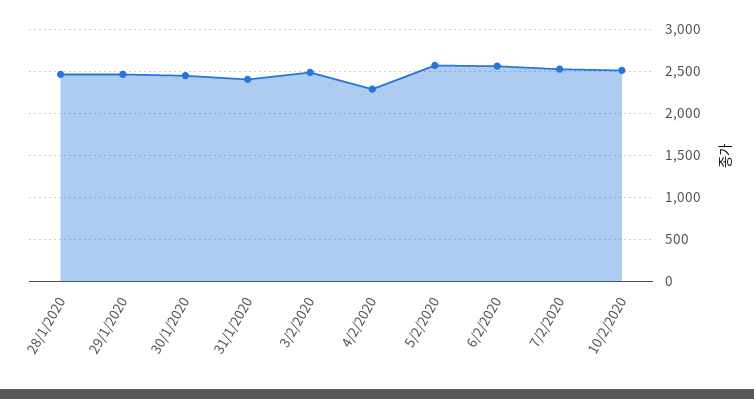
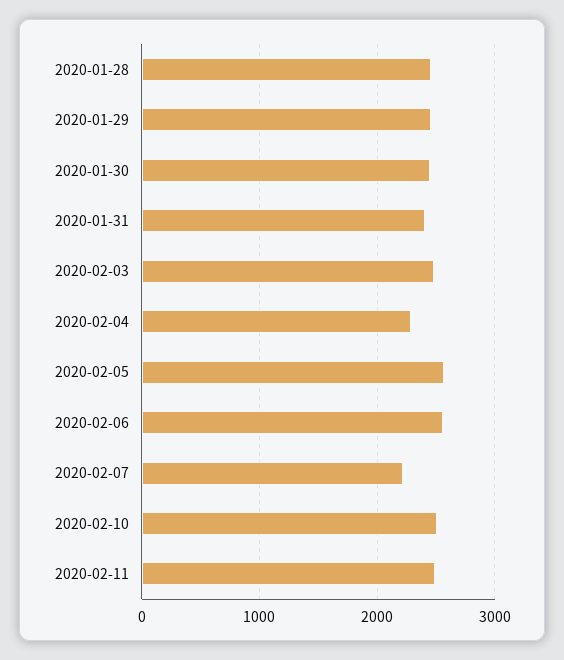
7/2/2020: 2500 -> 2200
2020-02-11: none -> 2500

